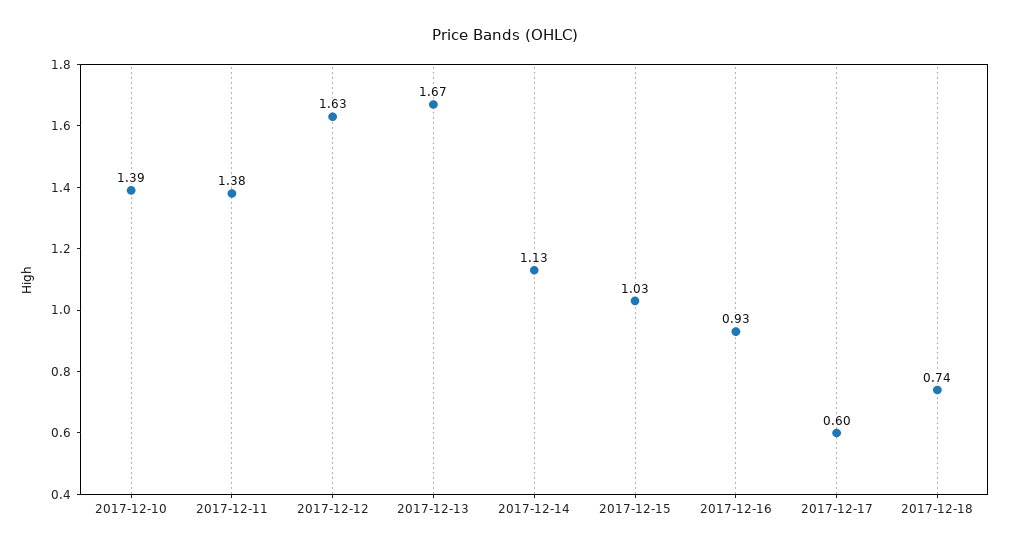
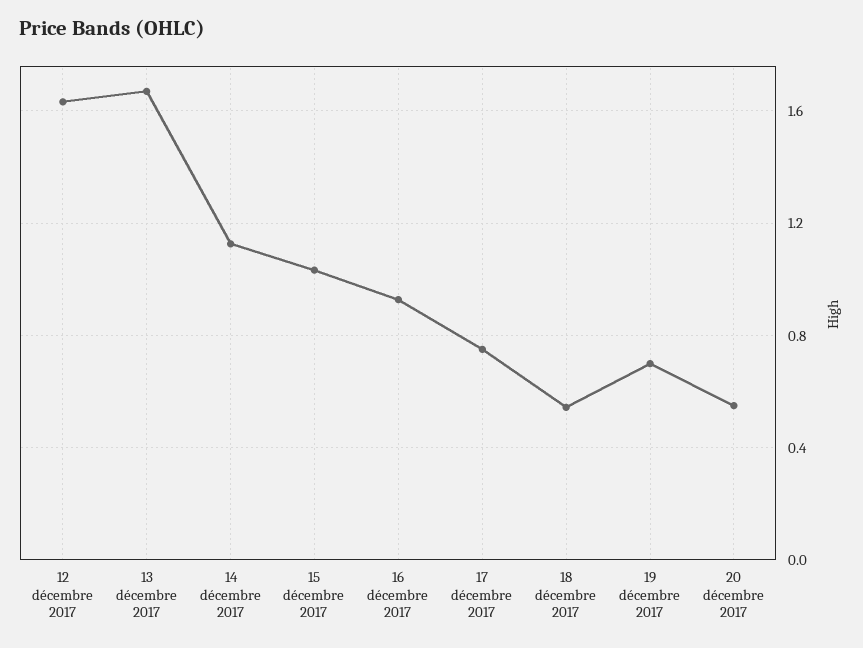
2017-12-10: 1.39 -> none
2017-12-11: 1.38 -> none
2017-12-17: 0.6 -> 0.75
2017-12-18: 0.74 -> 0.55
19 décembre 2017: none -> 0.7
20 décembre 2017: none -> 0.55

